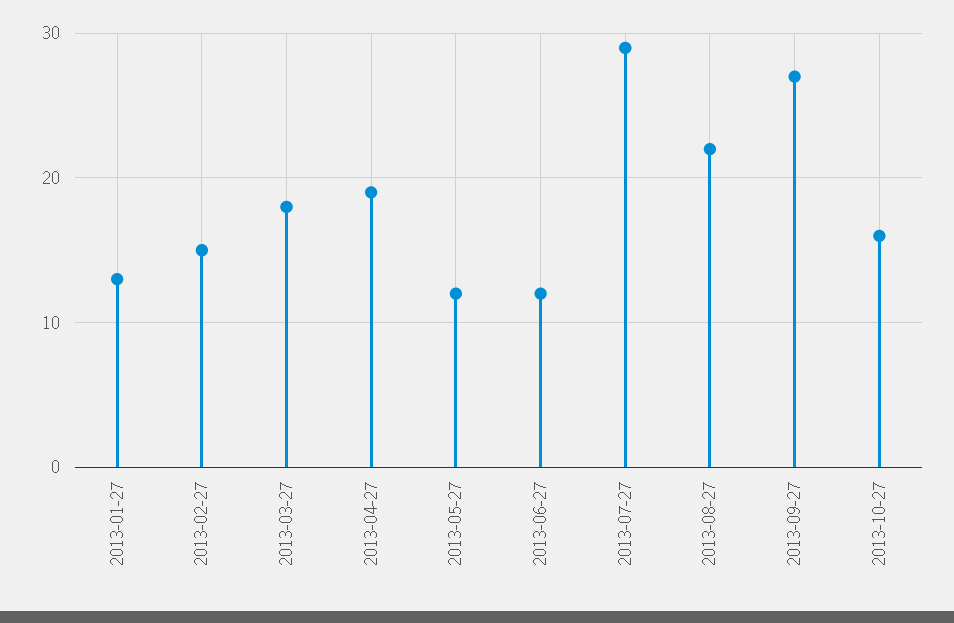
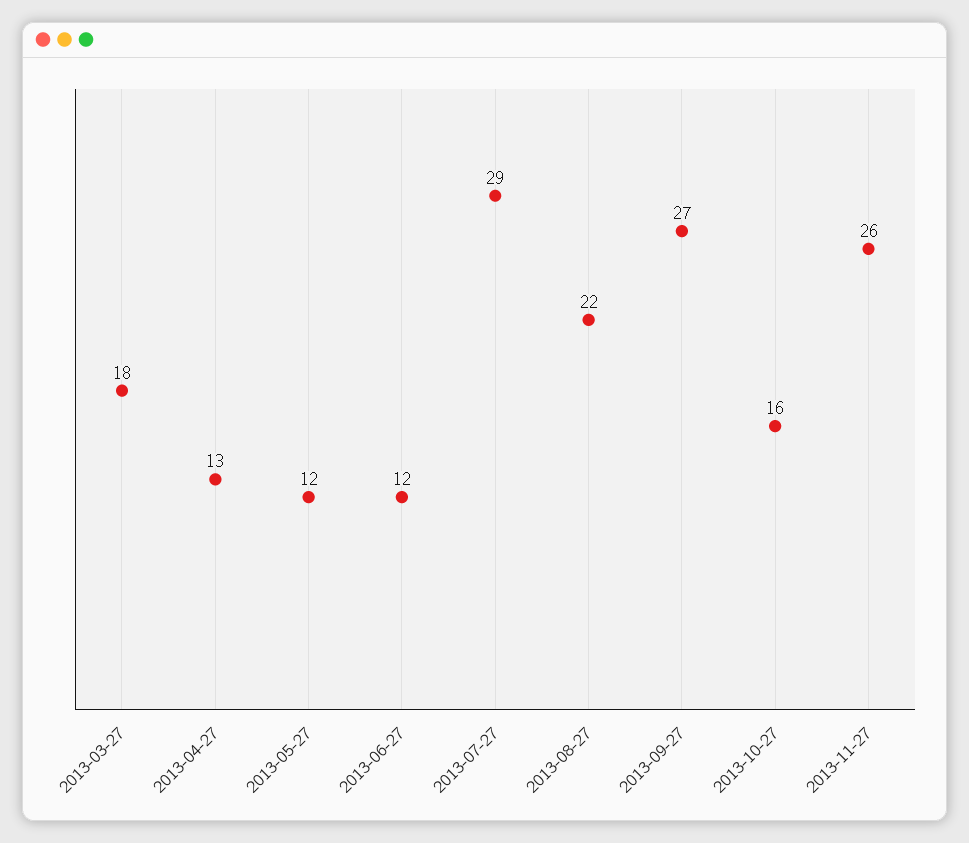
2013-01-27: 13 -> none
2013-02-27: 15 -> none
2013-04-27: 19 -> 13
2013-11-27: none -> 26

